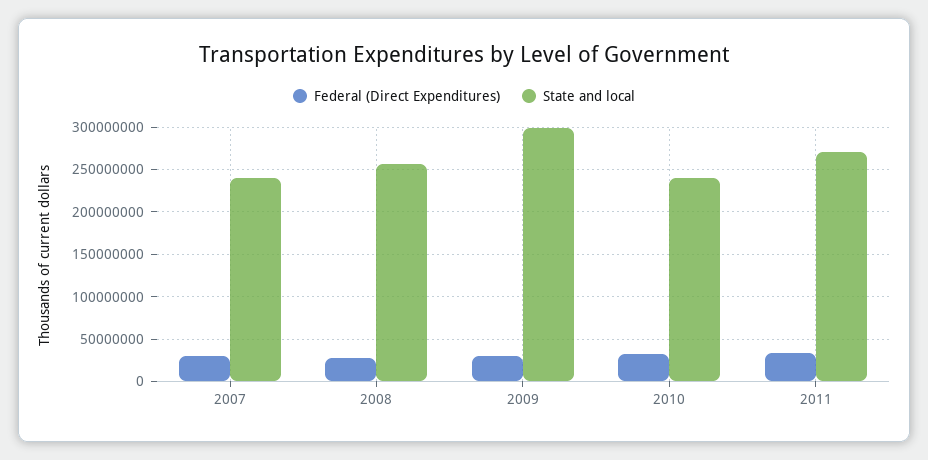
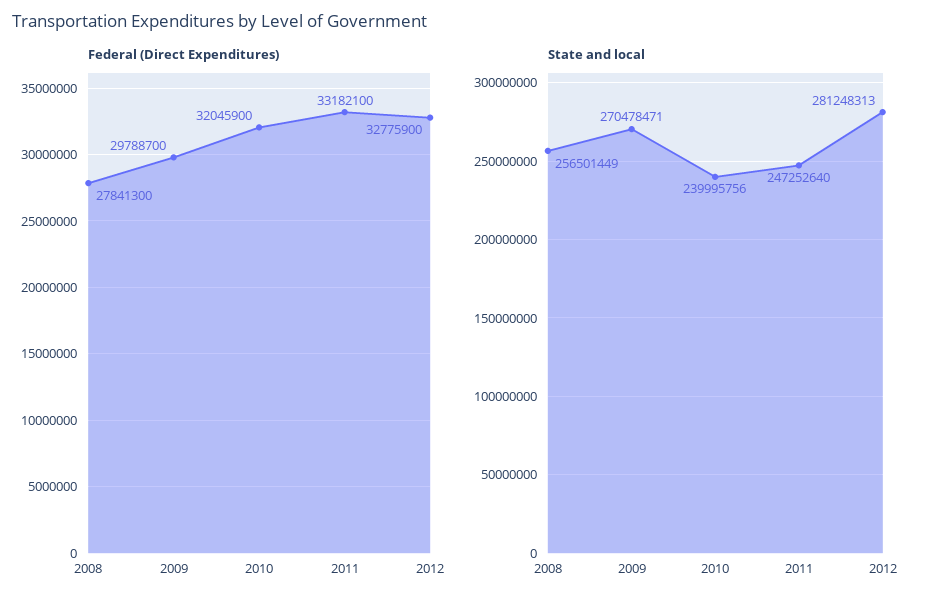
Federal (Direct Expenditures), 2007: 30000000 -> none
State and local, 2007: 240000000 -> none
State and local, 2009: 300000000 -> 270478471
State and local, 2011: 270000000 -> 247252640
Federal (Direct Expenditures), 2012: none -> 32775900
State and local, 2012: none -> 281248313

